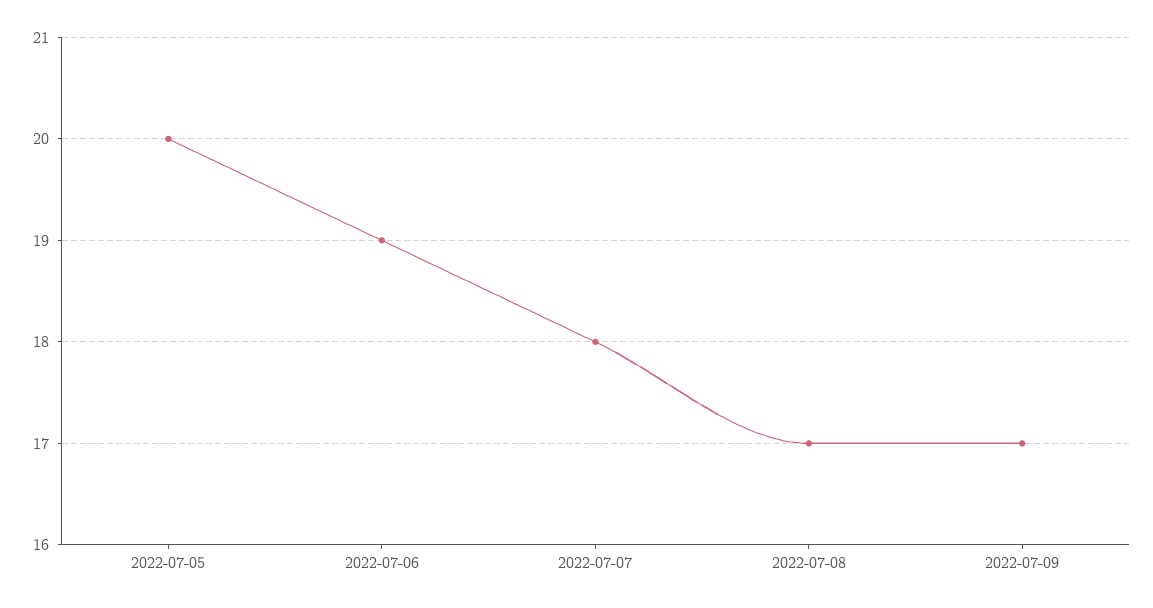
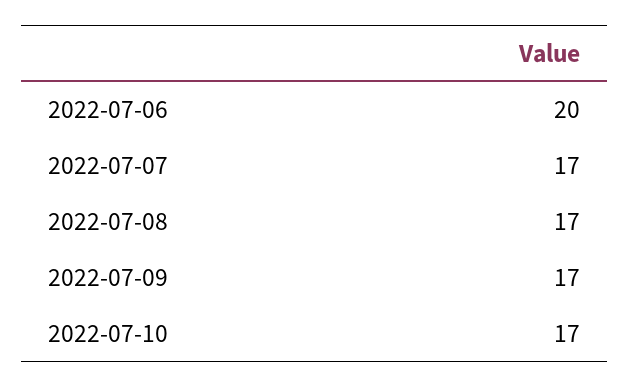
2022-07-05: 20 -> none
2022-07-06: 19 -> 20
2022-07-07: 18 -> 17
2022-07-10: none -> 17

